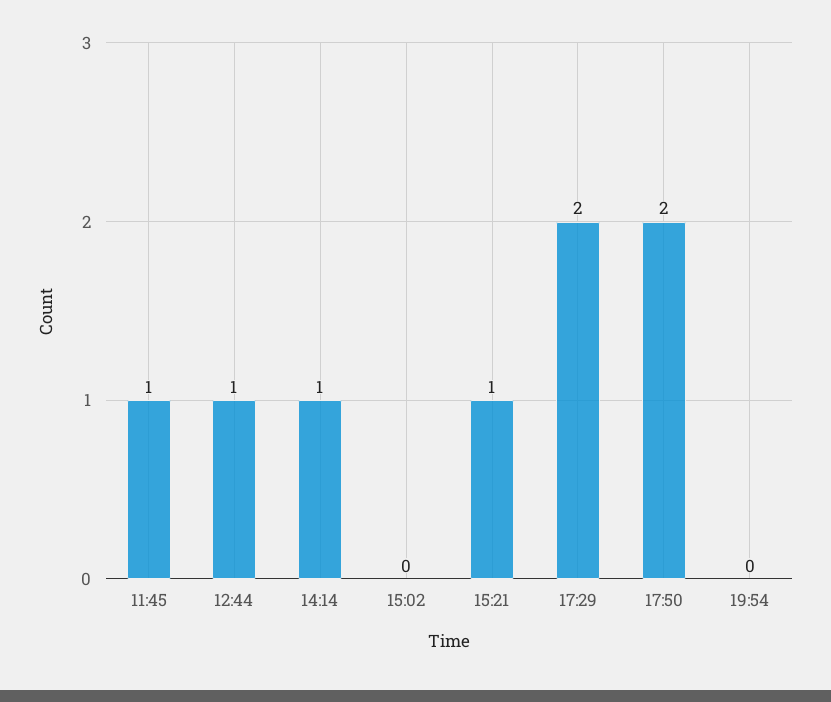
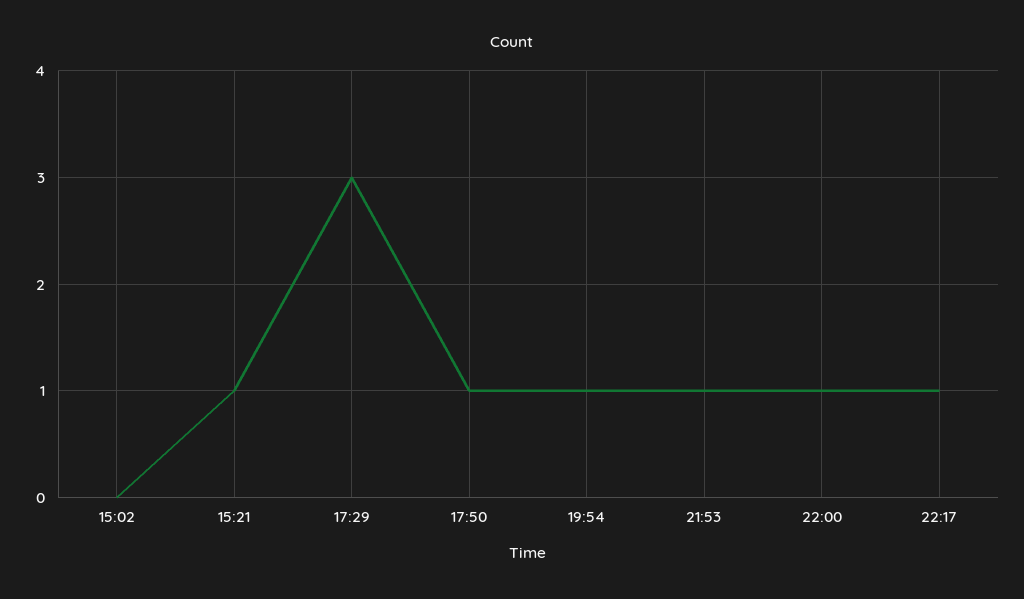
11:45: 1 -> none
12:44: 1 -> none
14:14: 1 -> none
17:29: 2 -> 3
17:50: 2 -> 1
19:54: 0 -> 1
21:53: none -> 1
22:00: none -> 1
22:17: none -> 1

